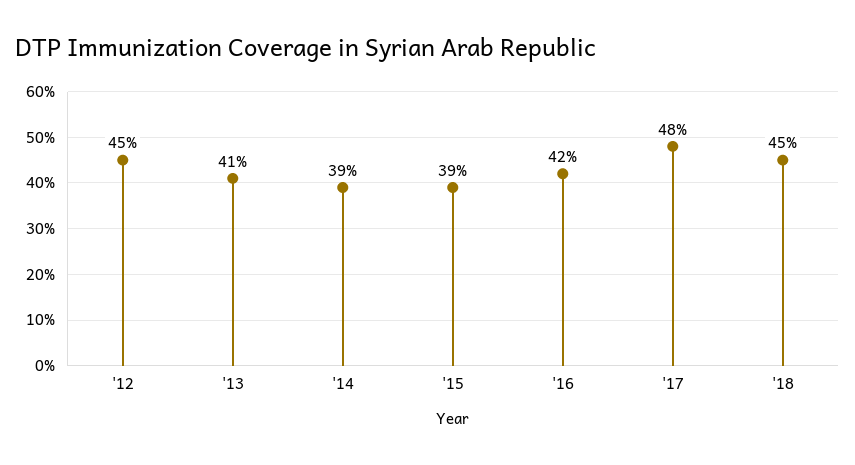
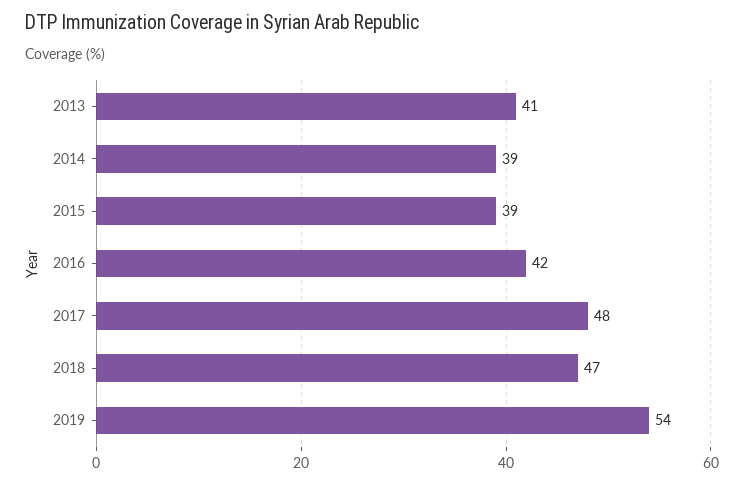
'12: 45 -> none
'18: 45 -> 47
2019: none -> 54

